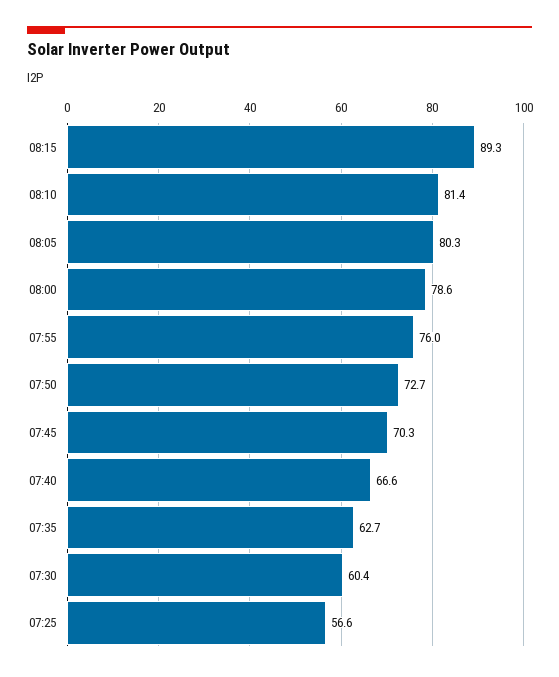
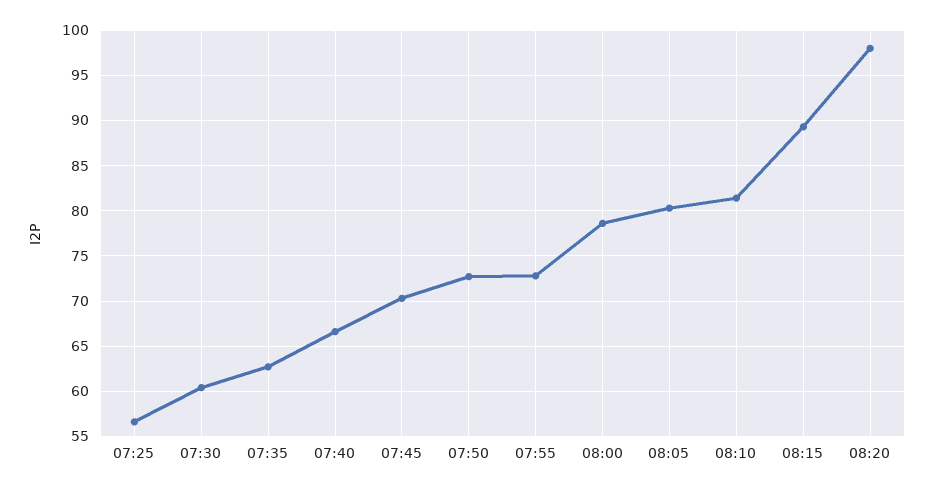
07:55: 76 -> 73
08:20: none -> 98

